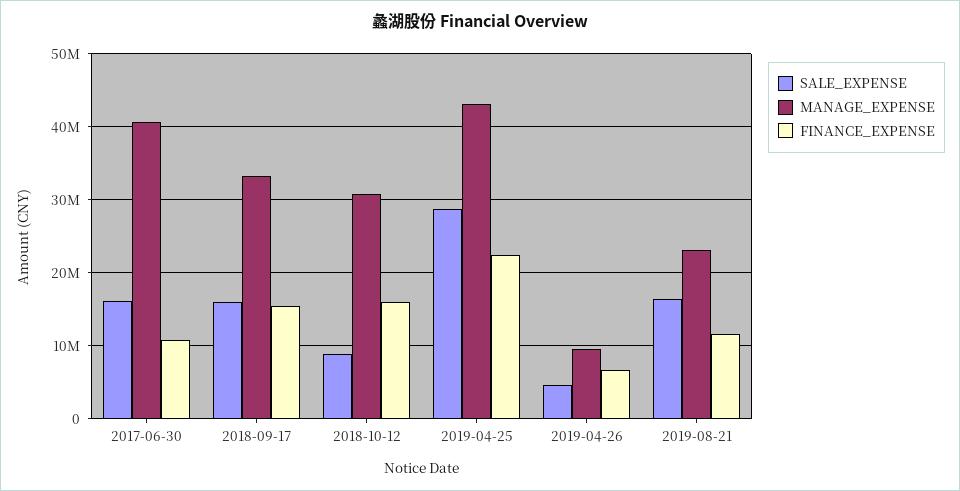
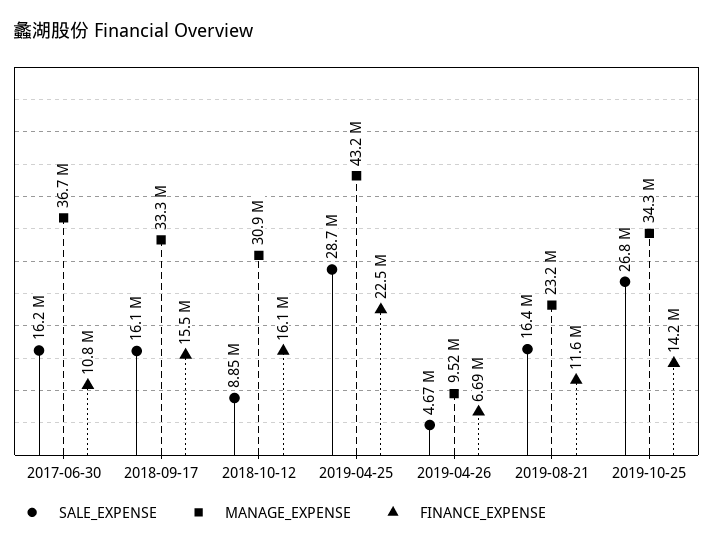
MANAGE_EXPENSE, 2017-06-30: 41000000 -> 36700000
SALE_EXPENSE, 2019-10-25: none -> 26800000
MANAGE_EXPENSE, 2019-10-25: none -> 34300000
FINANCE_EXPENSE, 2019-10-25: none -> 14200000

